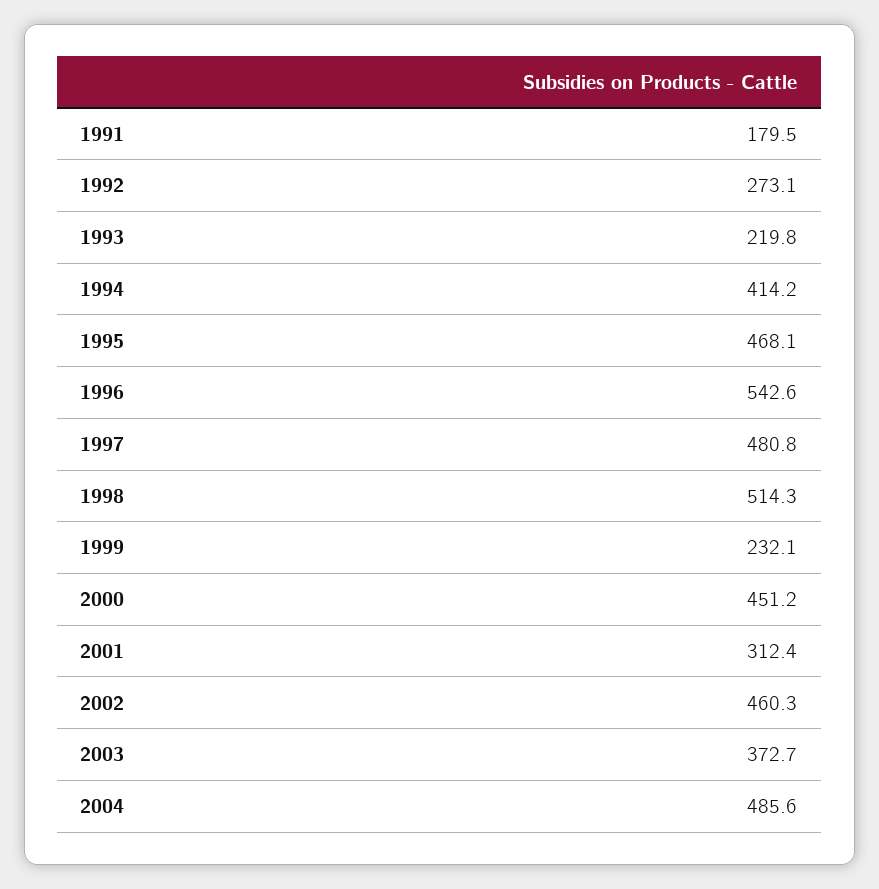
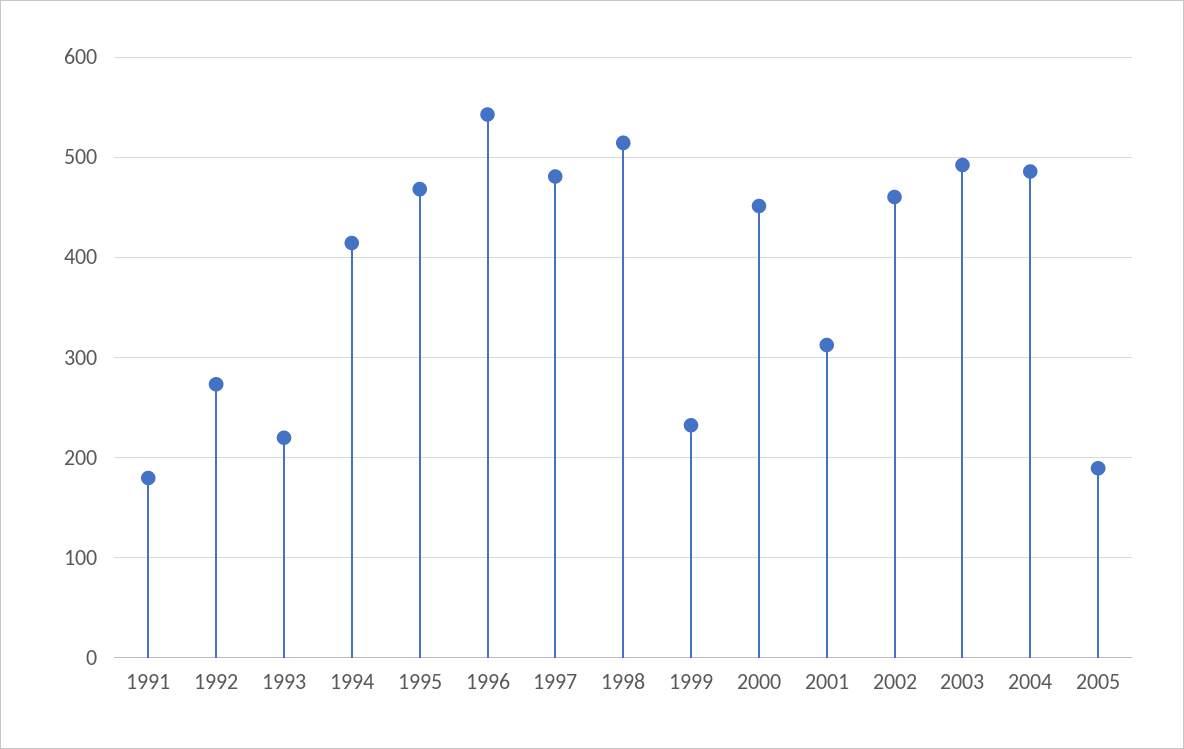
2003: 372.7 -> 490
2005: none -> 190

